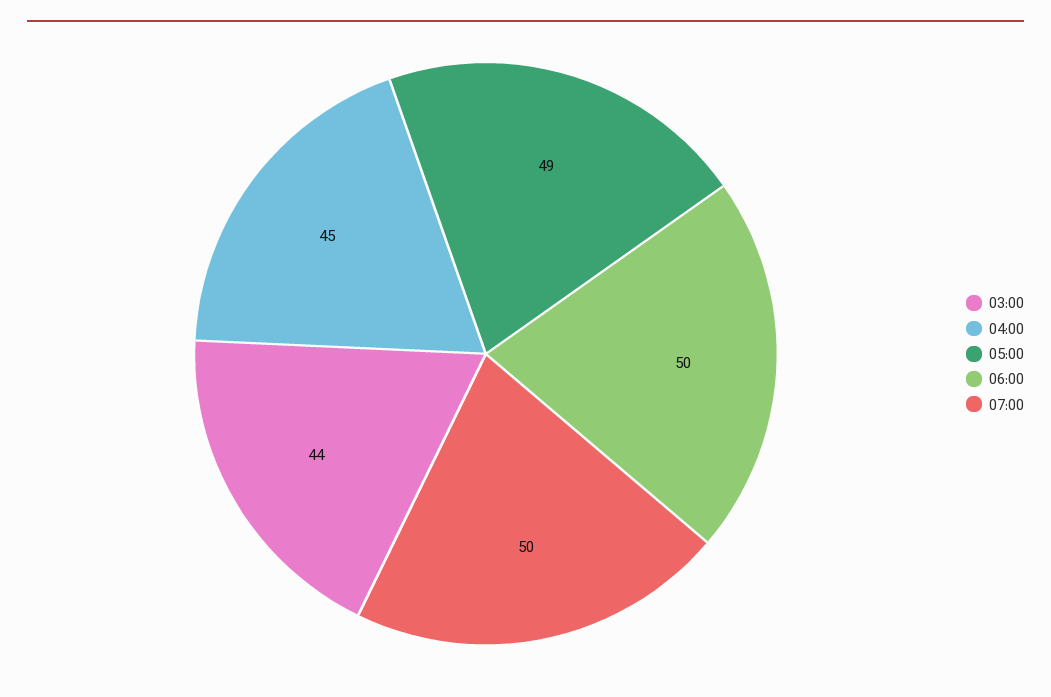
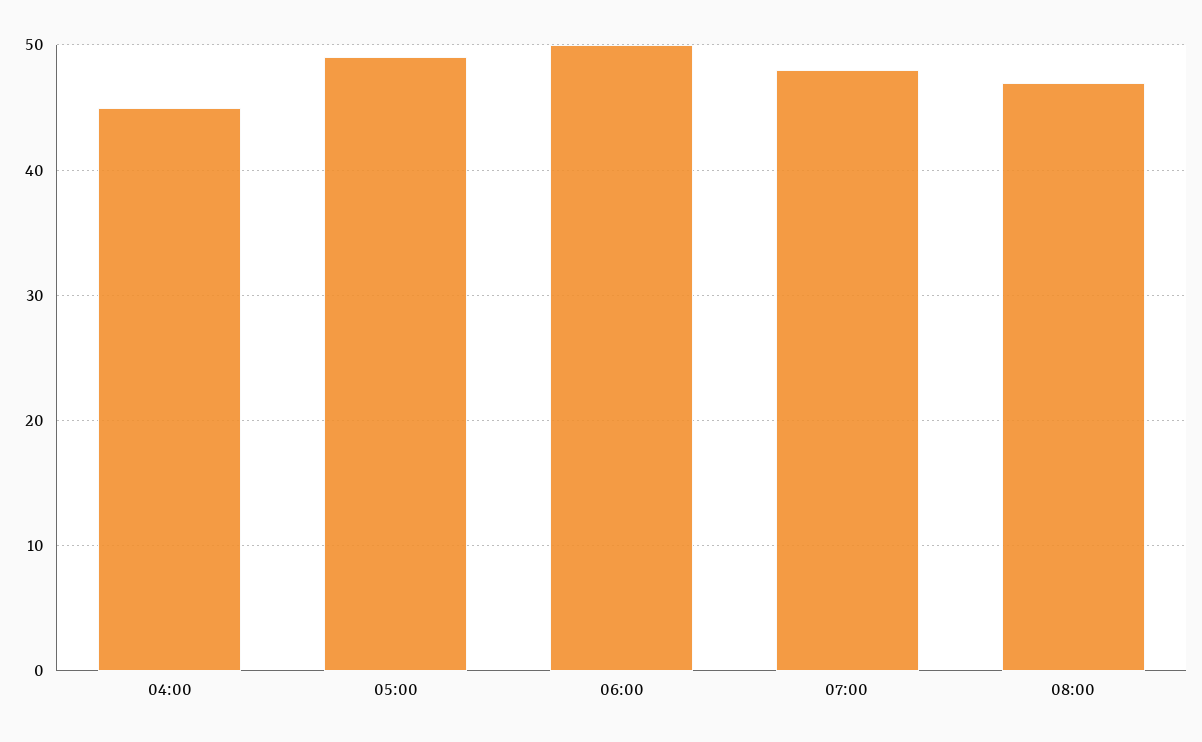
03:00: 44 -> none
07:00: 50 -> 48
08:00: none -> 47

